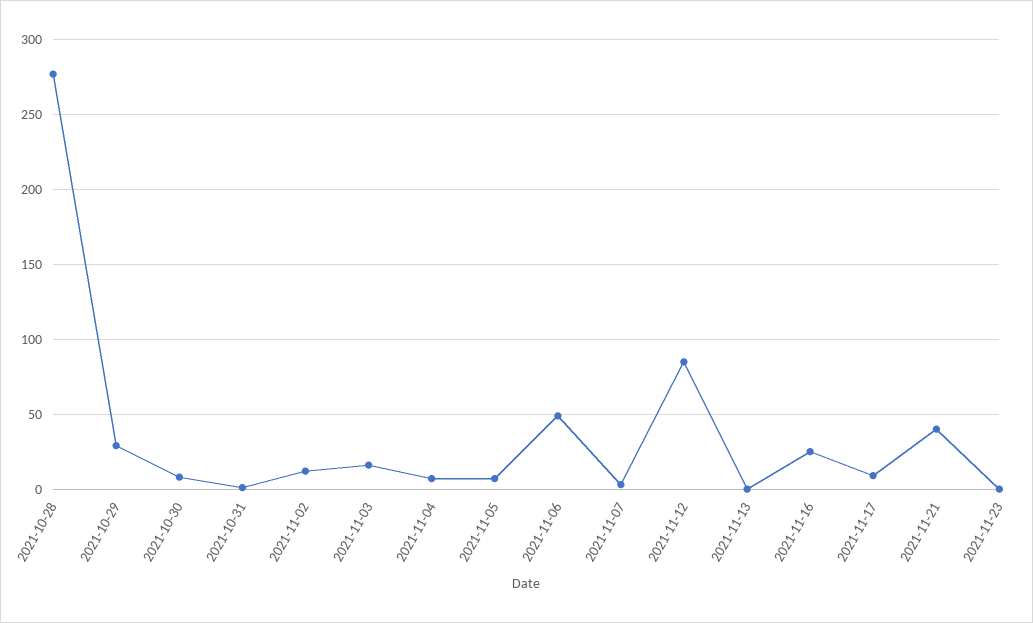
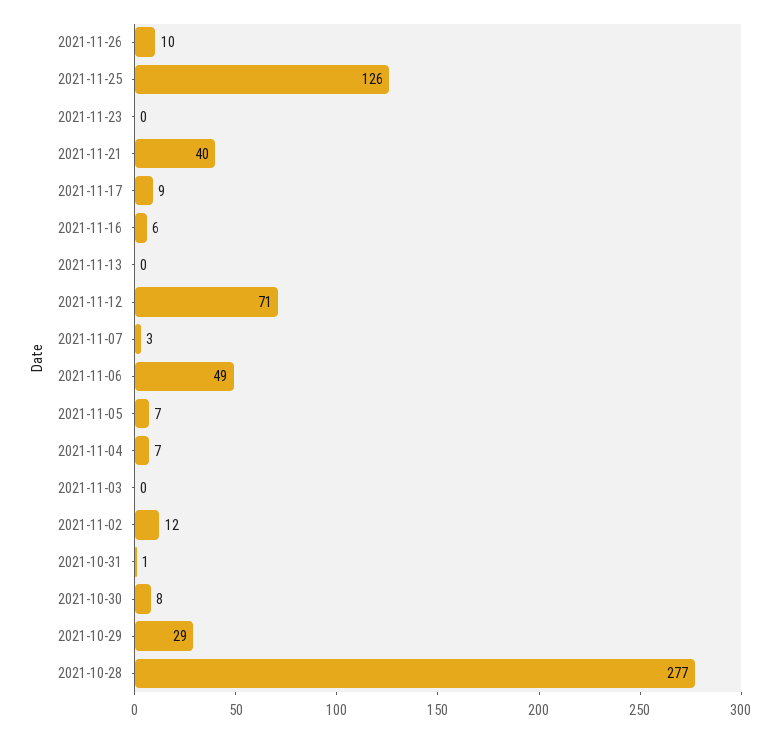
2021-11-03: 15 -> 0
2021-11-12: 85 -> 71
2021-11-16: 25 -> 6
2021-11-26: none -> 10
2021-11-25: none -> 126

